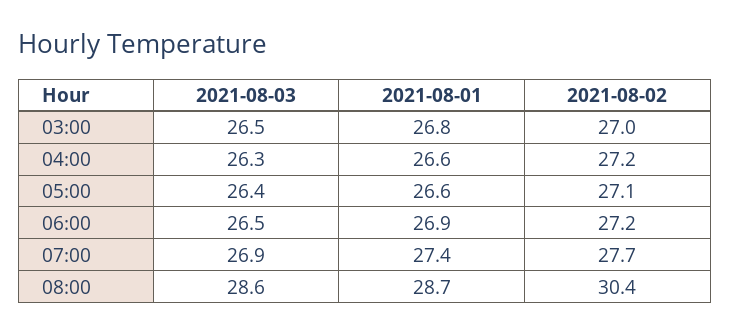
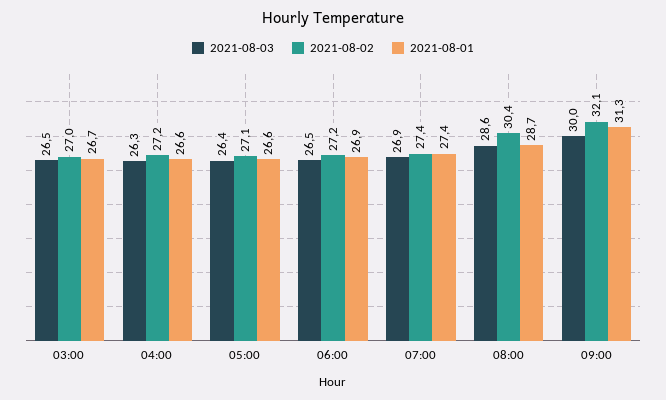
2021-08-01, 03:00: 26.8 -> 26.7
2021-08-02, 07:00: 27.7 -> 27.4
2021-08-03, 09:00: none -> 30
2021-08-02, 09:00: none -> 32.1
2021-08-01, 09:00: none -> 31.3

